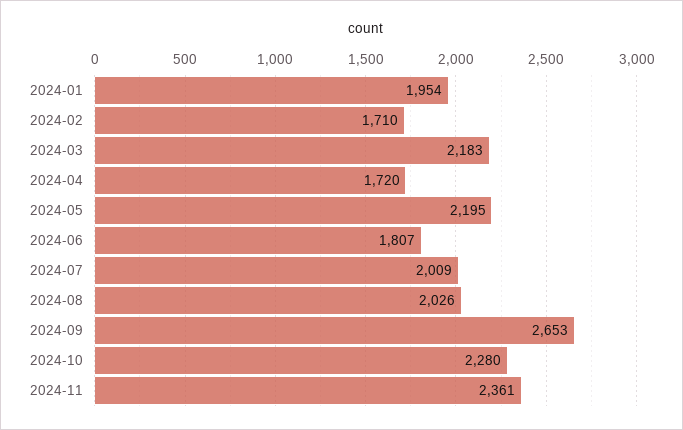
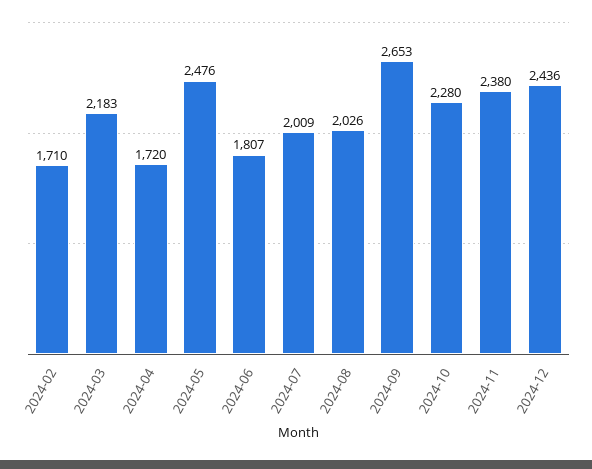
2024-01: 1954 -> none
2024-05: 2195 -> 2476
2024-11: 2361 -> 2380
2024-12: none -> 2436

